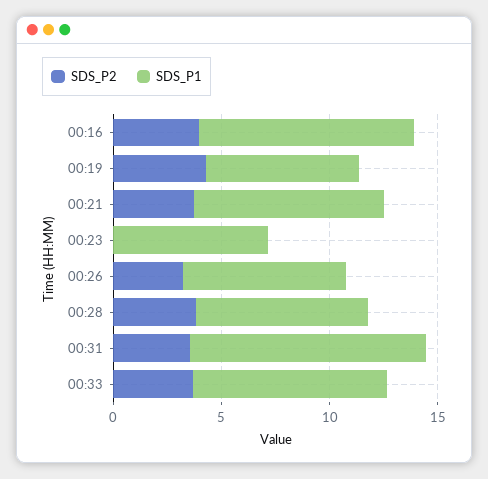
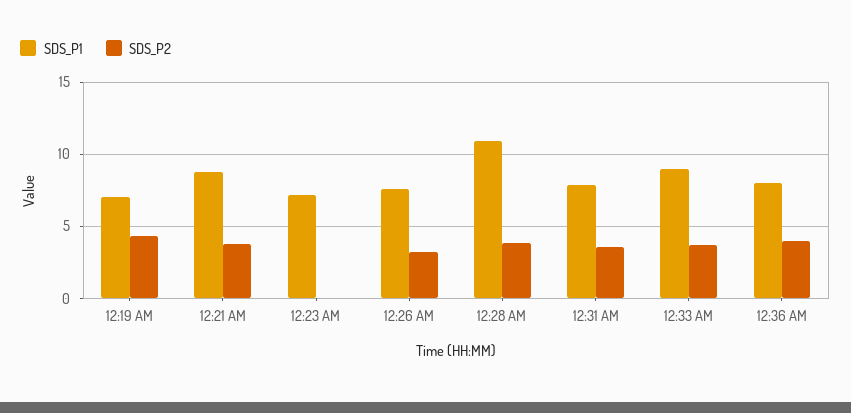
SDS_P2, 00:16: 4 -> none
SDS_P1, 00:16: 10 -> none
SDS_P1, 00:28: 8 -> 11
SDS_P1, 00:31: 11 -> 8
SDS_P1, 12:36 AM: none -> 8
SDS_P2, 12:36 AM: none -> 4

